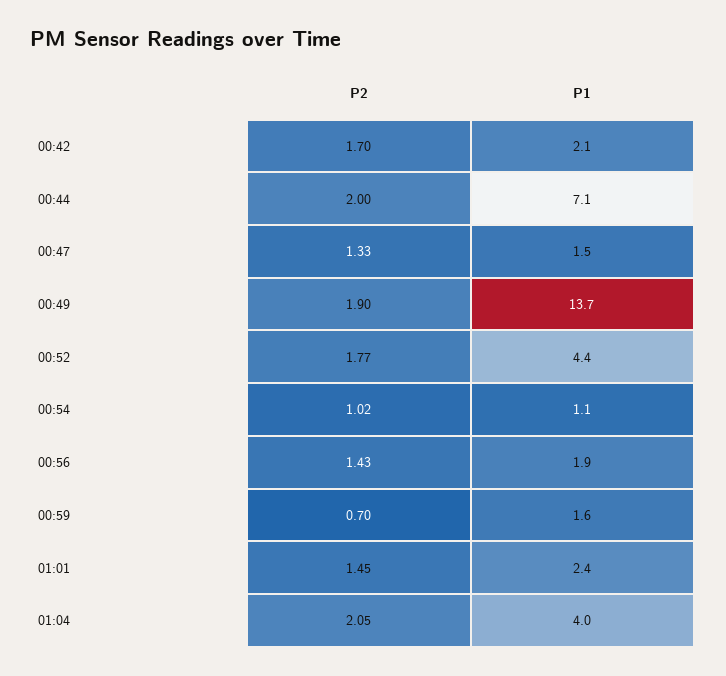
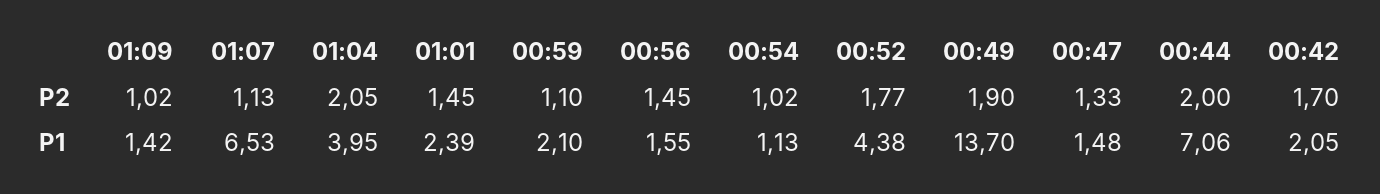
P2, 00:56: 1.43 -> 1.45
P1, 00:56: 1.9 -> 1.55
P2, 00:59: 0.7 -> 1.1
P1, 00:59: 1.6 -> 2.1
P2, 01:09: none -> 1.02
P2, 01:07: none -> 1.13
P1, 01:09: none -> 1.42
P1, 01:07: none -> 6.53

